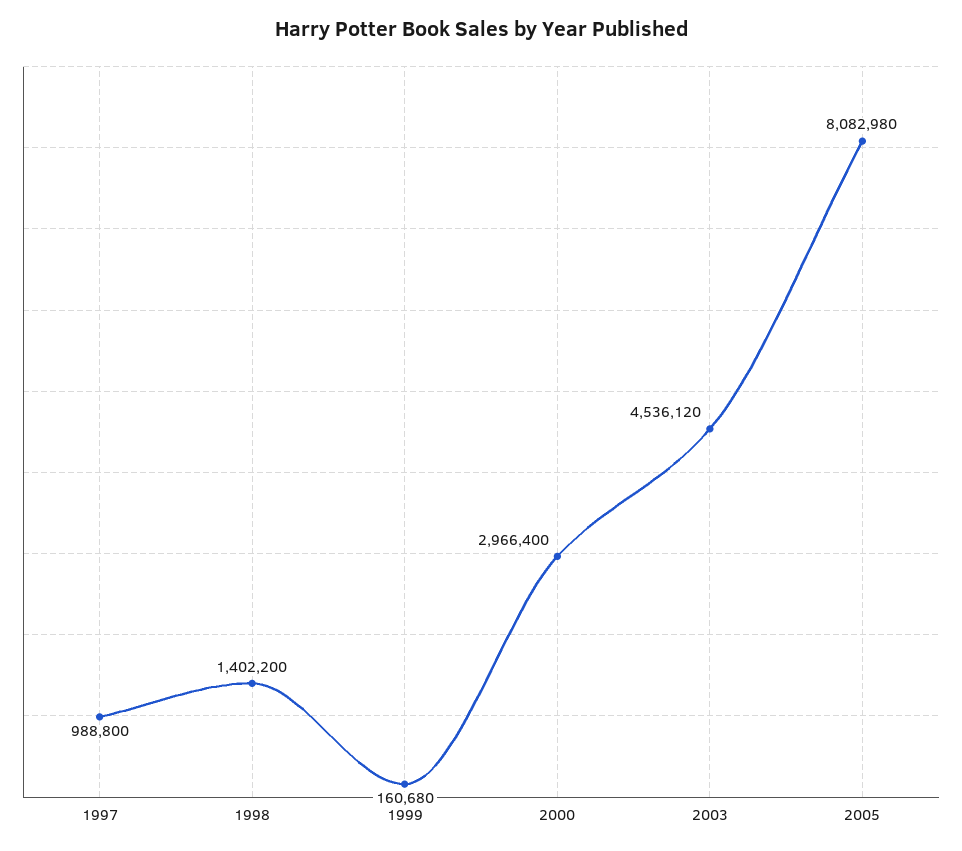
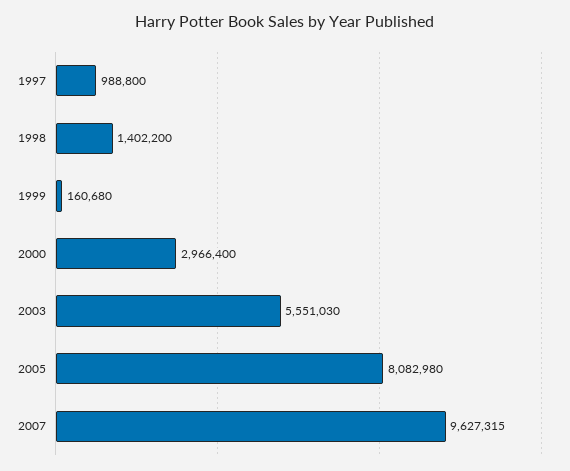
2003: 4536120 -> 5551030
2007: none -> 9627315

